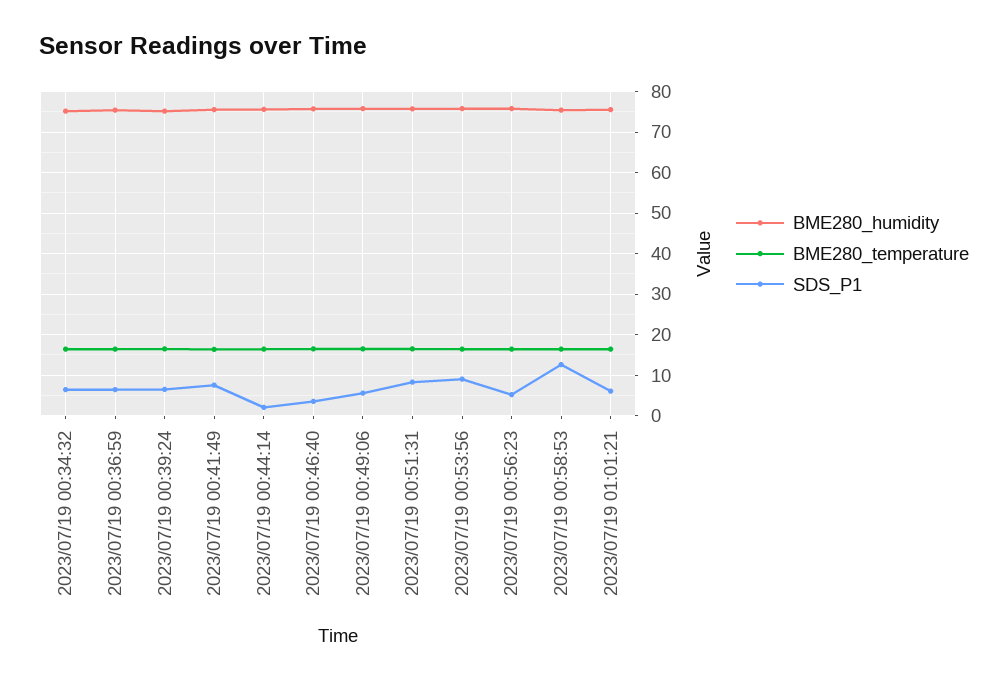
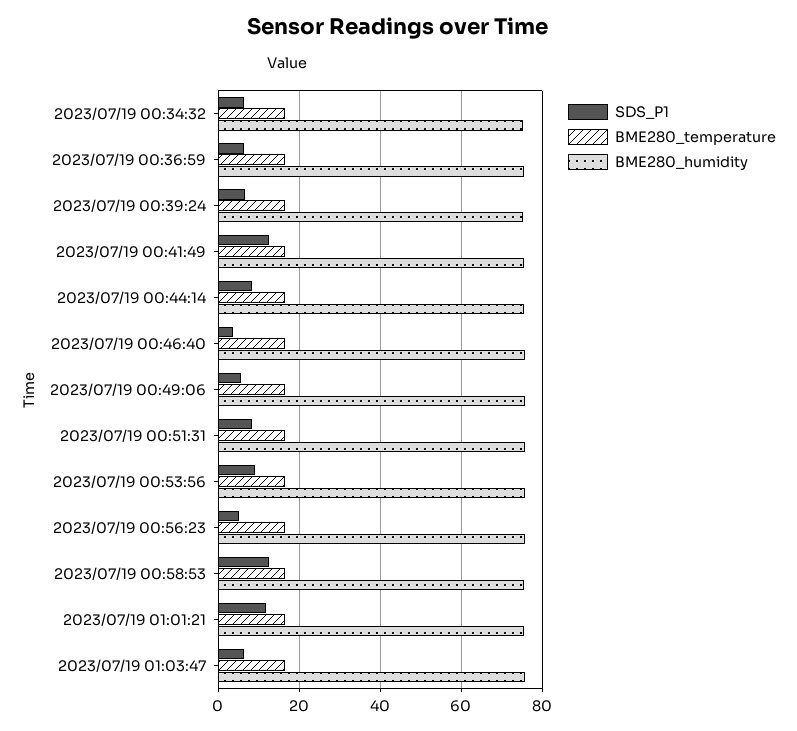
SDS_P1, 2023/07/19 00:41:49: 8 -> 12
SDS_P1, 2023/07/19 00:44:14: 2 -> 8
SDS_P1, 2023/07/19 01:01:21: 6 -> 12
SDS_P1, 2023/07/19 01:03:47: none -> 6
BME280_temperature, 2023/07/19 01:03:47: none -> 16
BME280_humidity, 2023/07/19 01:03:47: none -> 76

